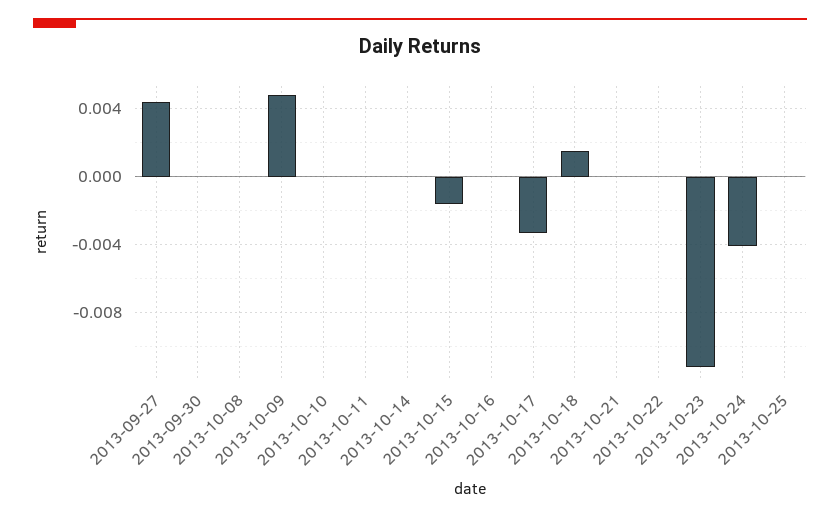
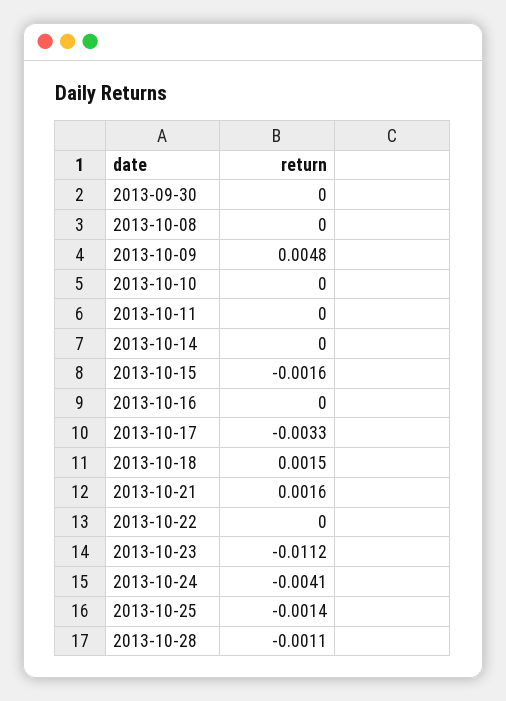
2013-09-27: 0.0045 -> none
2013-10-21: 0 -> 0.0016
2013-10-25: 0 -> -0.0014
2013-10-28: none -> -0.0011

